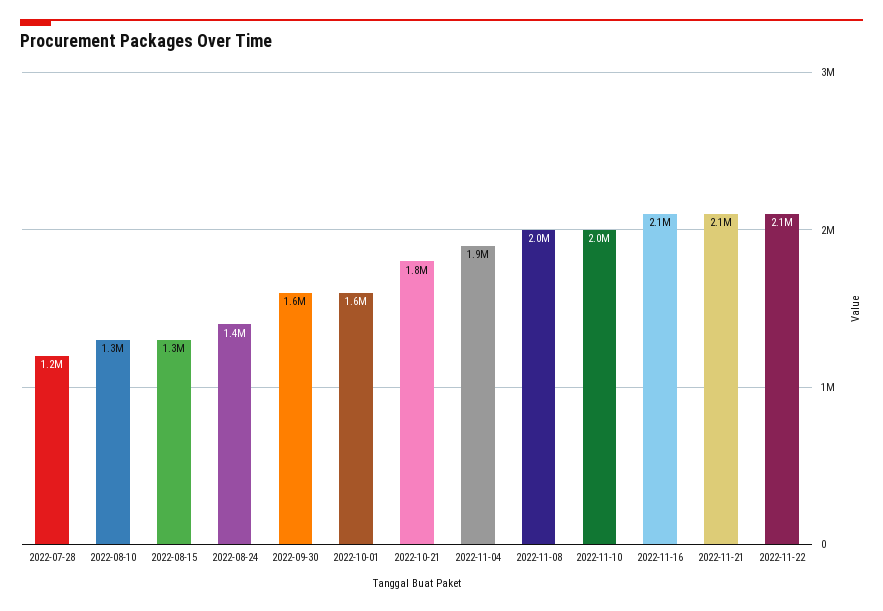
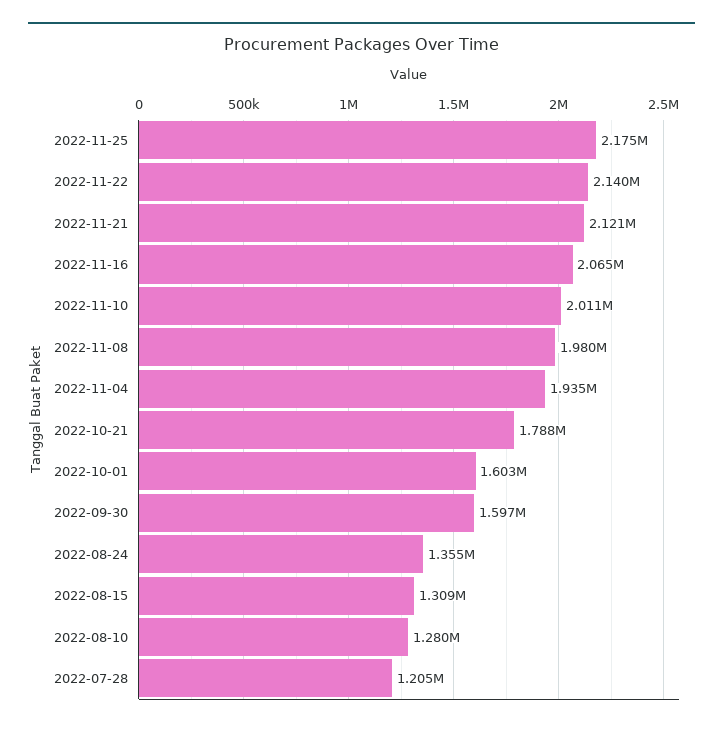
2022-11-25: none -> 2175000

